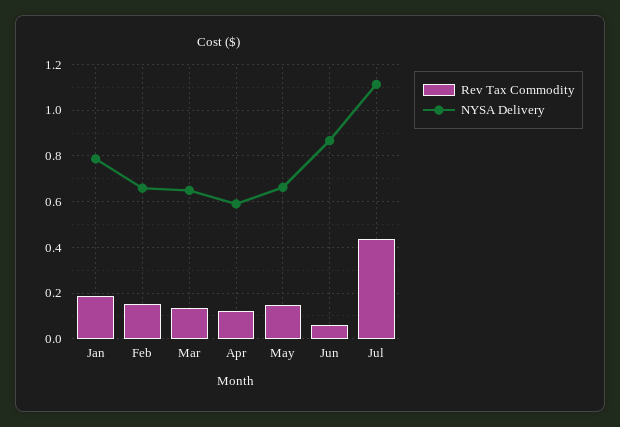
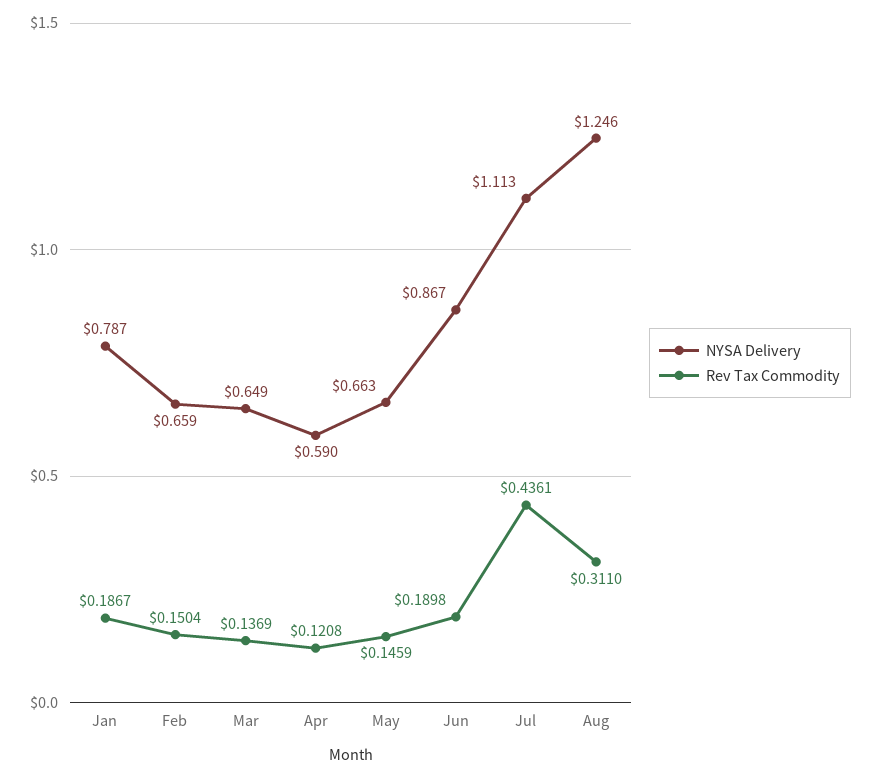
Rev Tax Commodity, Jun: 0.05 -> 0.1898
NYSA Delivery, Aug: none -> 1.246
Rev Tax Commodity, Aug: none -> 0.311

